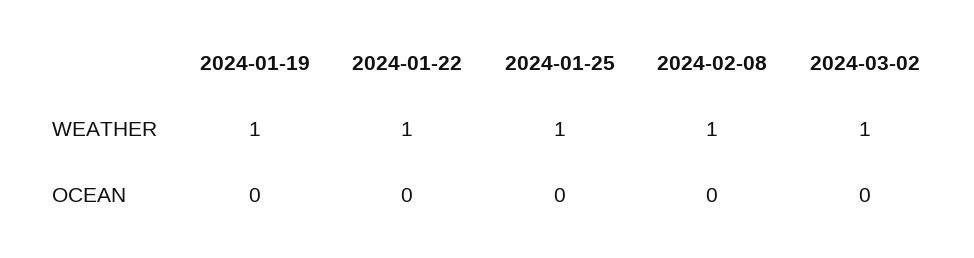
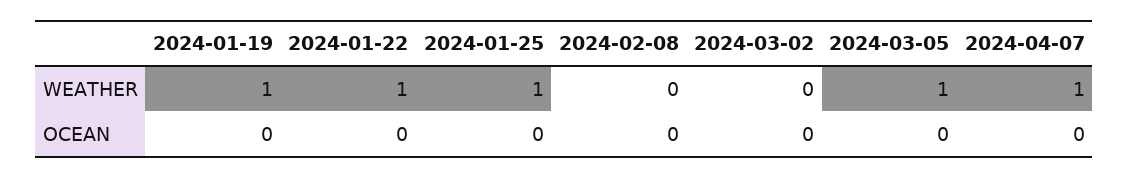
2024-02-08, WEATHER: 1 -> 0
2024-03-02, WEATHER: 1 -> 0
2024-03-05, WEATHER: none -> 1
2024-04-07, WEATHER: none -> 1
2024-03-05, OCEAN: none -> 0
2024-04-07, OCEAN: none -> 0

